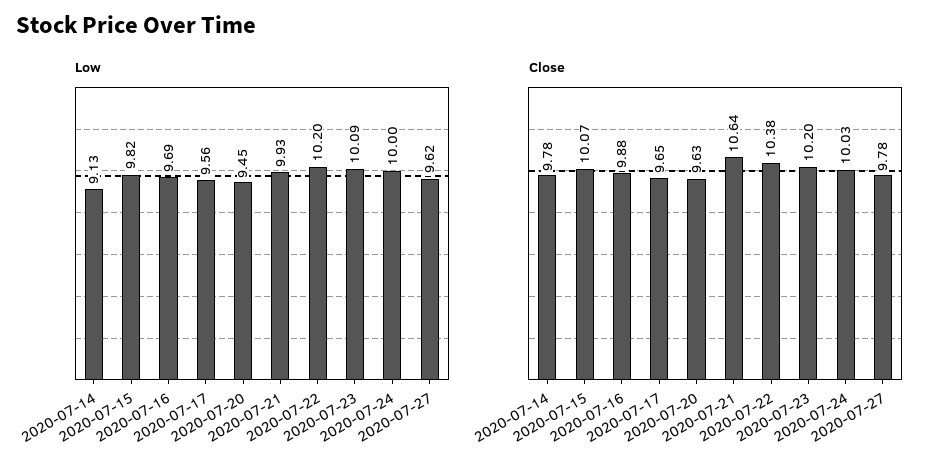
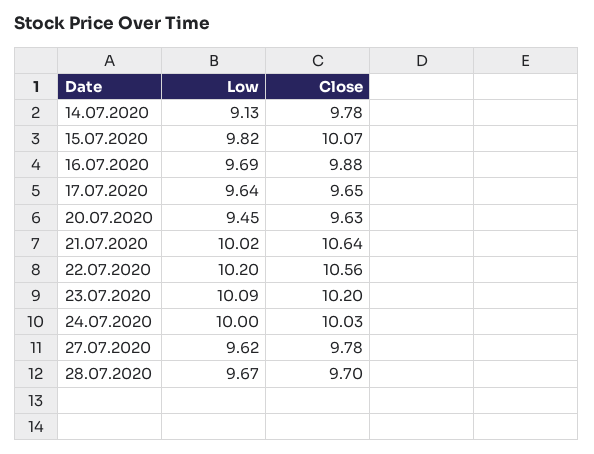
Low, 2020-07-17: 9.56 -> 9.64
Low, 2020-07-21: 9.93 -> 10.02
Close, 2020-07-22: 10.38 -> 10.56
Low, 28.07.2020: none -> 9.67
Close, 28.07.2020: none -> 9.7

